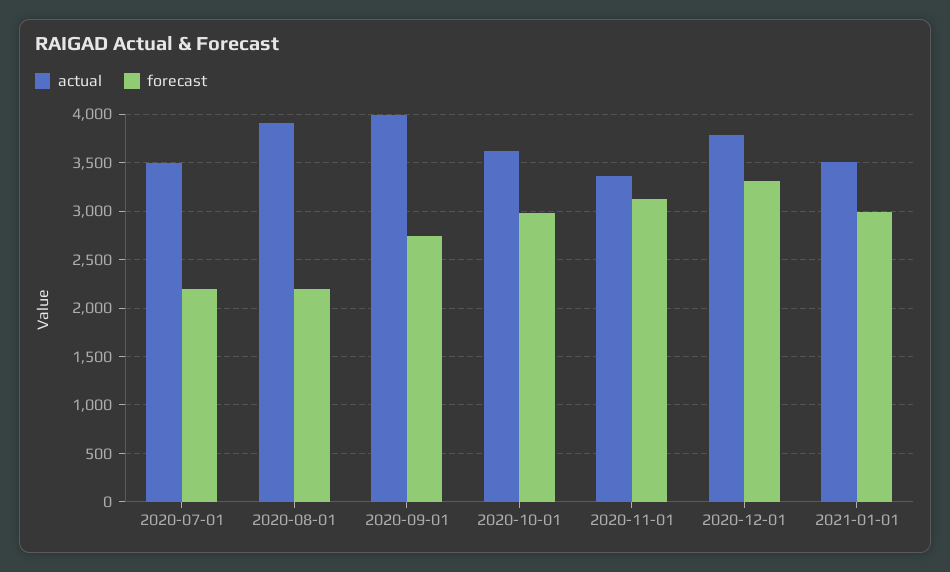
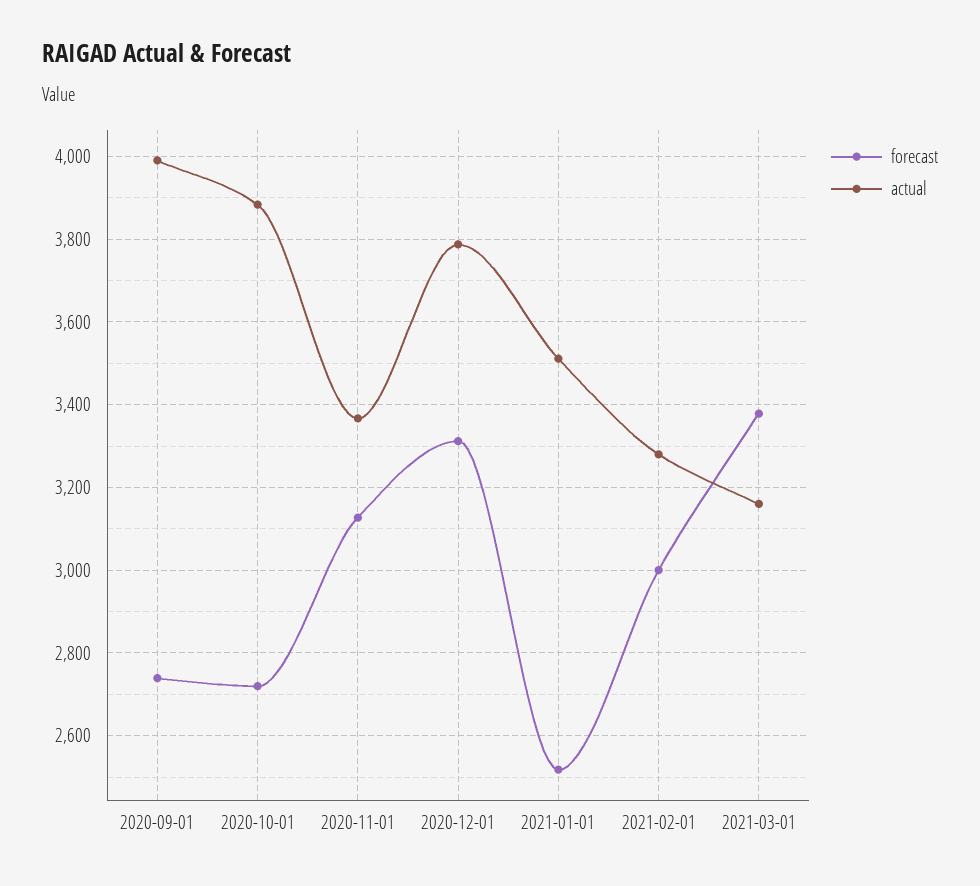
actual, 2020-07-01: 3500 -> none
forecast, 2020-07-01: 2200 -> none
actual, 2020-08-01: 3900 -> none
forecast, 2020-08-01: 2200 -> none
actual, 2020-10-01: 3600 -> 3880
forecast, 2020-10-01: 3000 -> 2720
forecast, 2021-01-01: 3000 -> 2520
forecast, 2021-02-01: none -> 3000
actual, 2021-02-01: none -> 3280
forecast, 2021-03-01: none -> 3380
actual, 2021-03-01: none -> 3160

